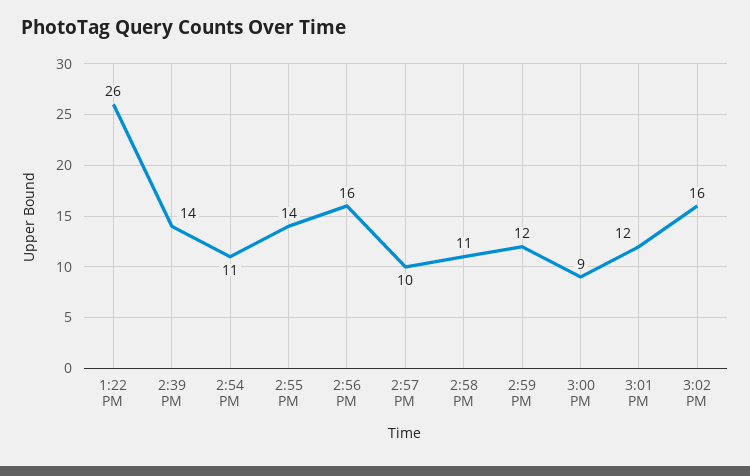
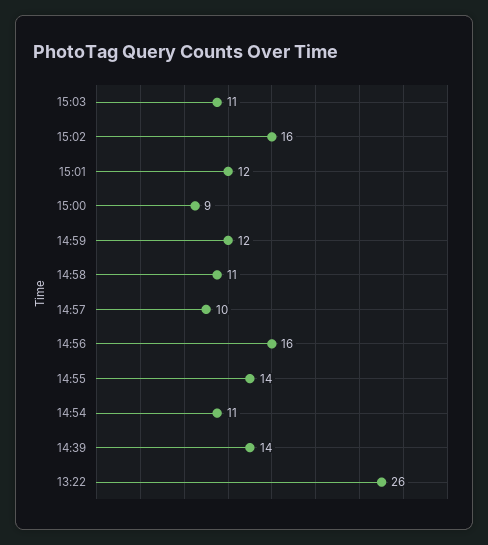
15:03: none -> 11

